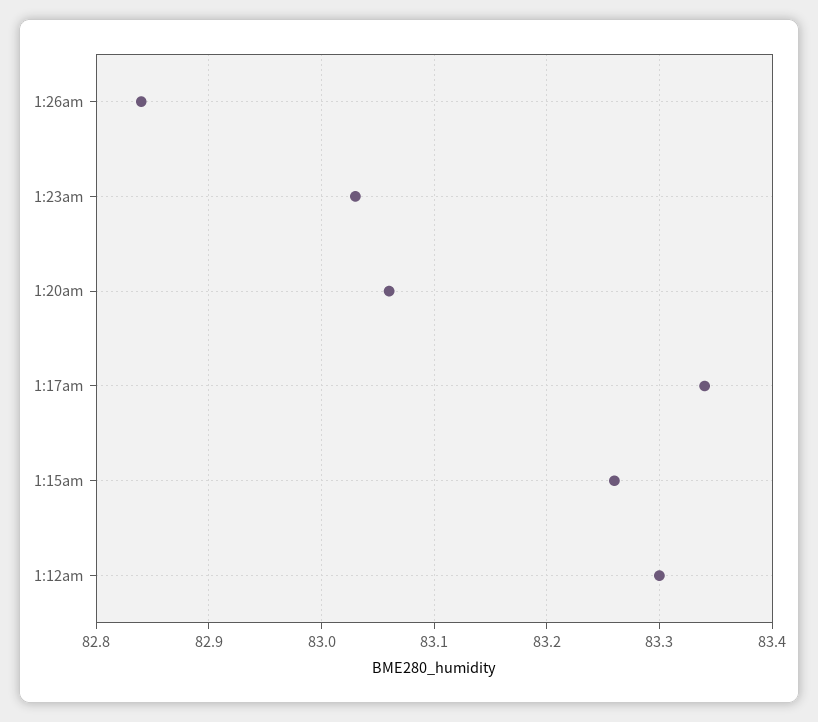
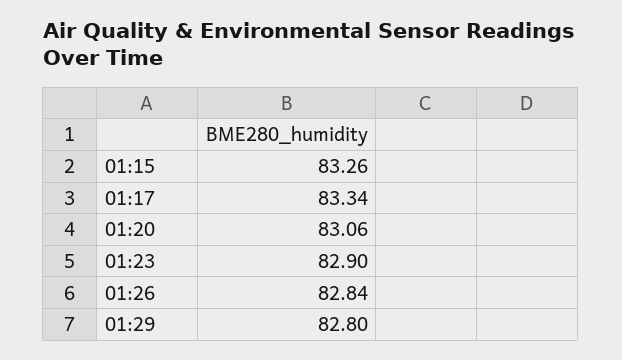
1:23am: 83.03 -> 82.9
1:12am: 83.3 -> none
01:29: none -> 82.8

